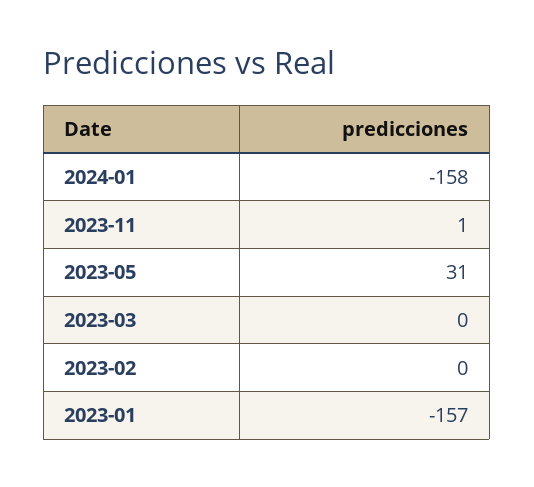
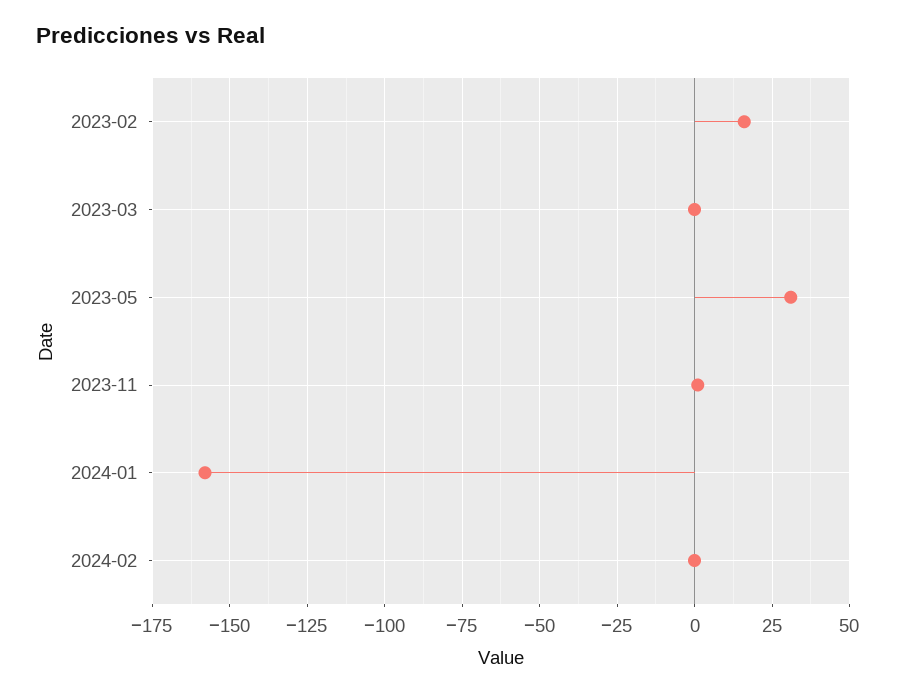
2023-02: 0 -> 15
2023-01: -157 -> none
2024-02: none -> 0

